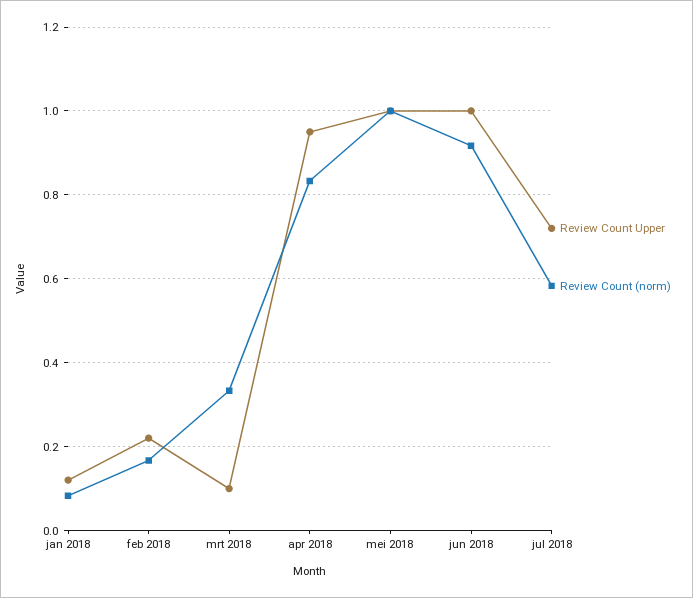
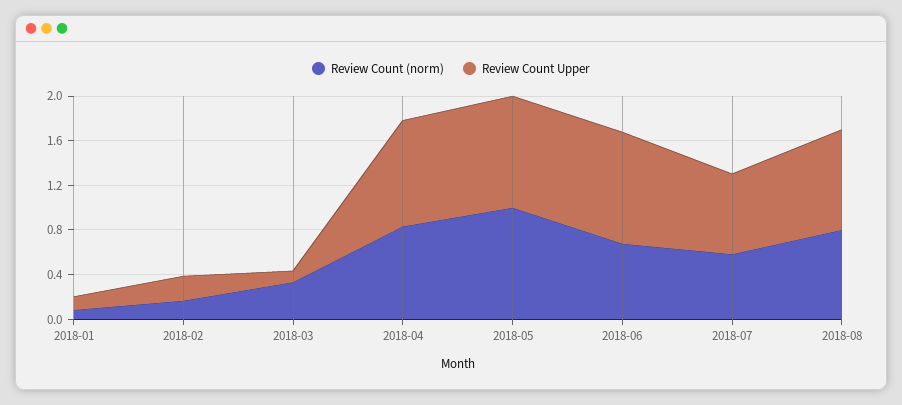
Review Count (norm), jun 2018: 0.92 -> 0.7
Review Count (norm), 2018-08: none -> 0.8
Review Count Upper, 2018-08: none -> 0.9

